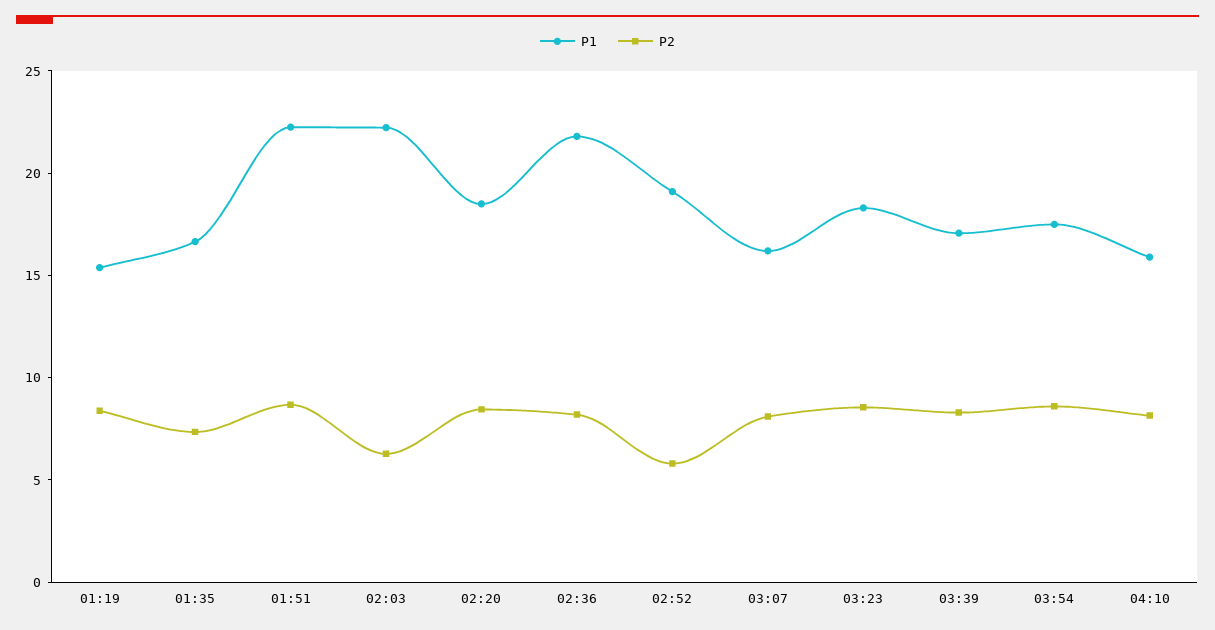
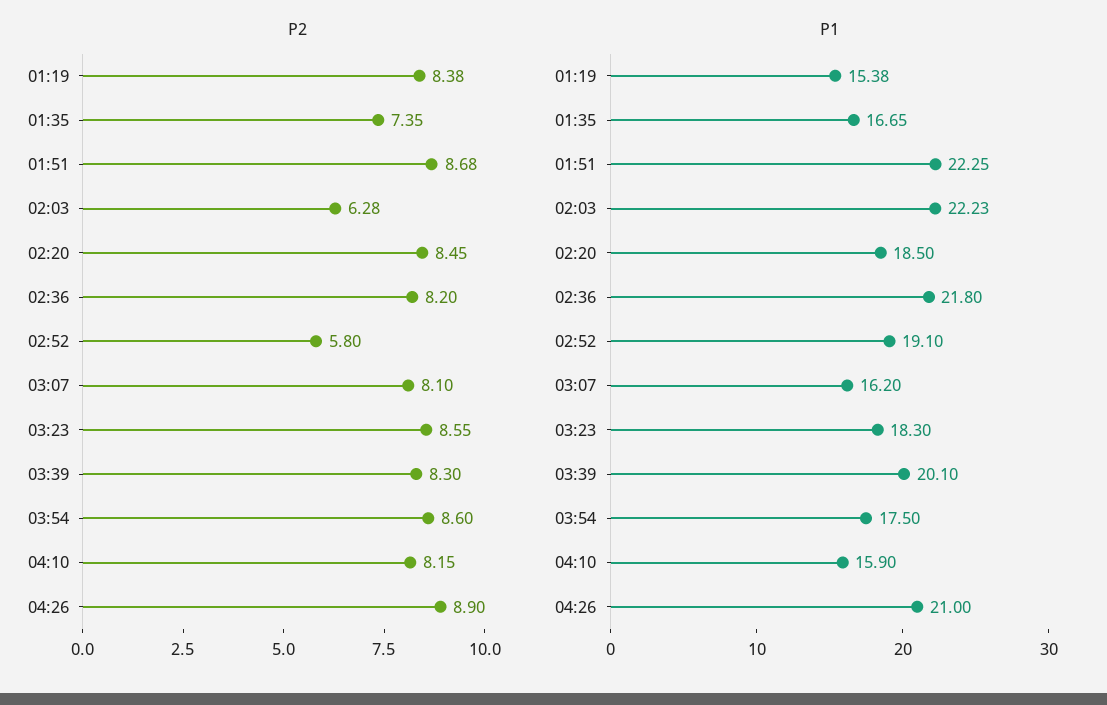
P1, 03:39: 17 -> 20.1
P2, 04:26: none -> 8.9
P1, 04:26: none -> 21

